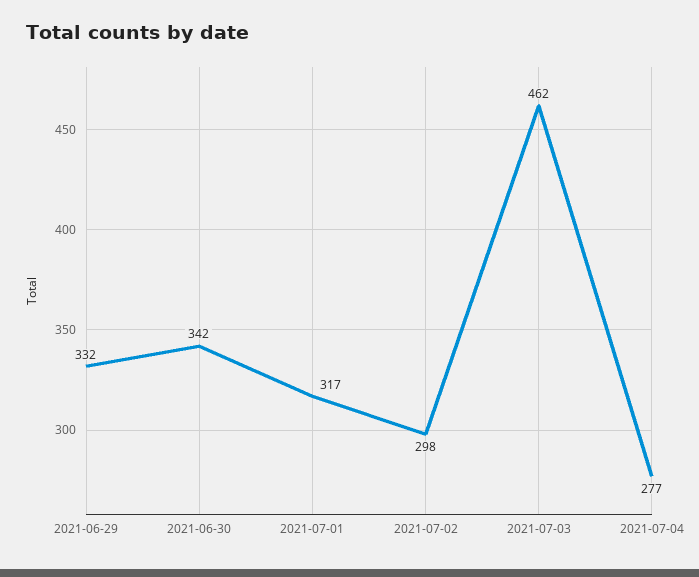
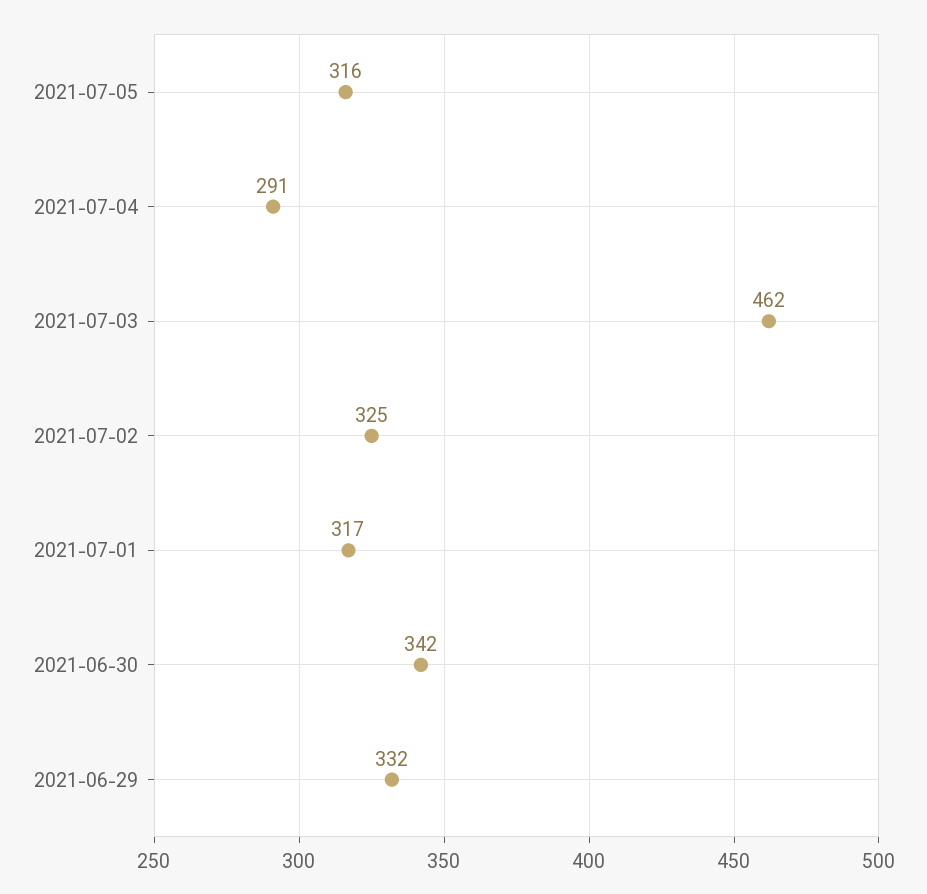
2021-07-02: 298 -> 325
2021-07-04: 277 -> 291
2021-07-05: none -> 316

